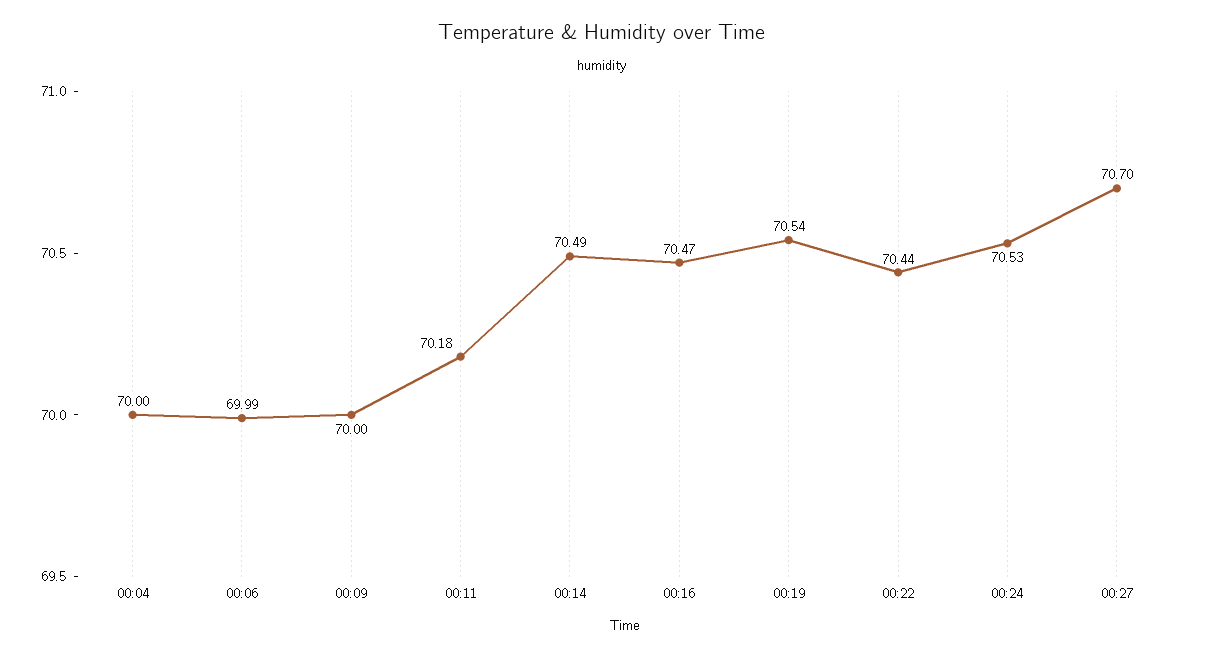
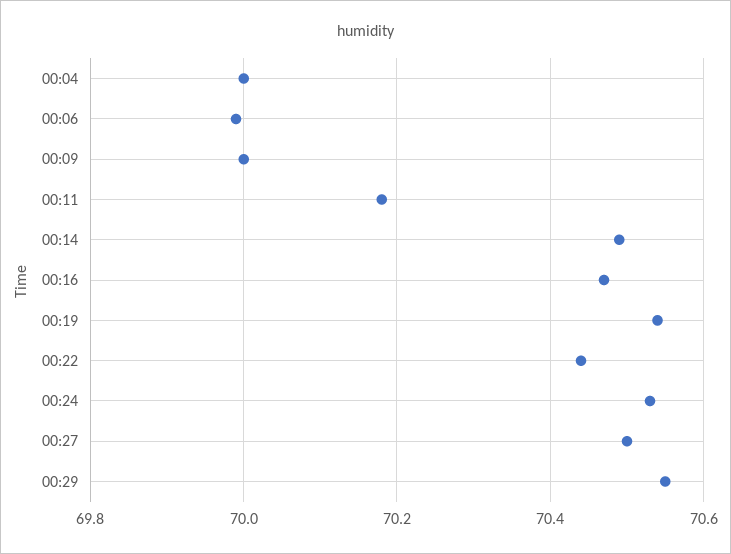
00:27: 70.7 -> 70.5
00:29: none -> 70.55

